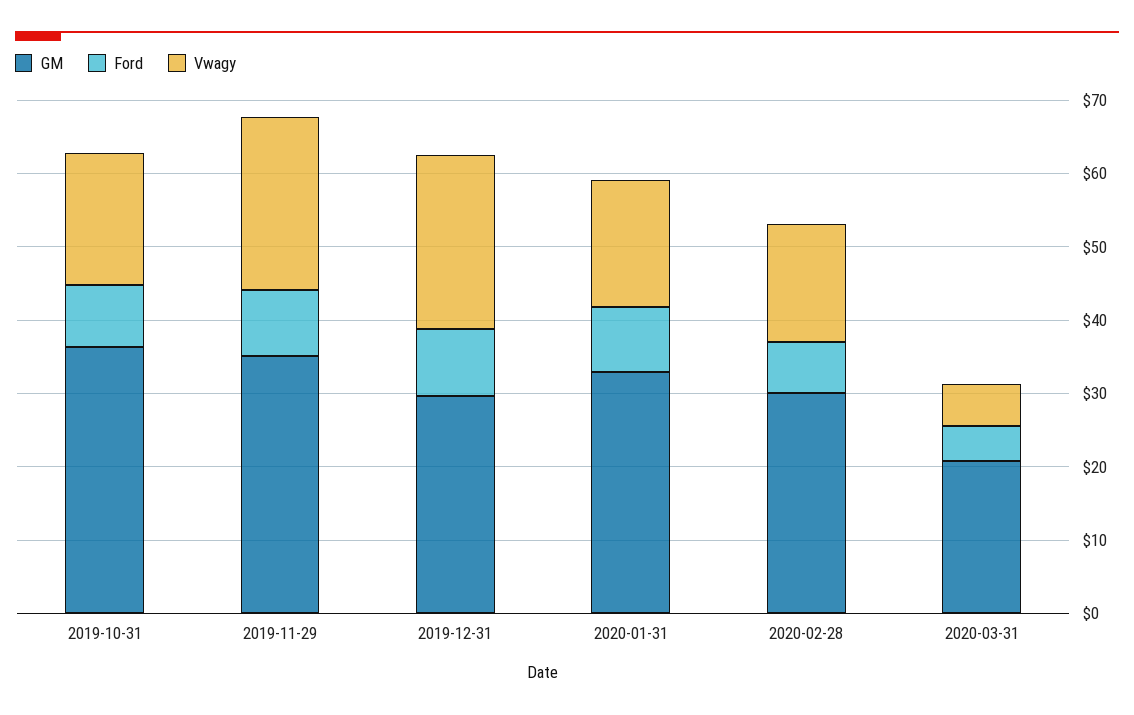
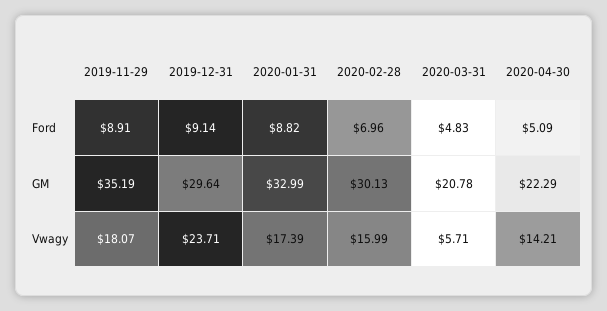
GM, 2019-10-31: 36 -> none
Ford, 2019-10-31: 8 -> none
Vwagy, 2019-10-31: 18 -> none
Vwagy, 2019-11-29: 24 -> 18.07
Ford, 2020-04-30: none -> 5.09
GM, 2020-04-30: none -> 22.29
Vwagy, 2020-04-30: none -> 14.21

